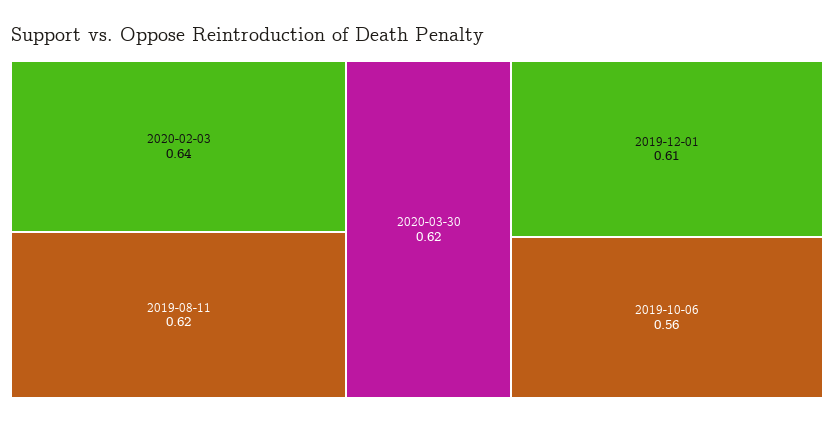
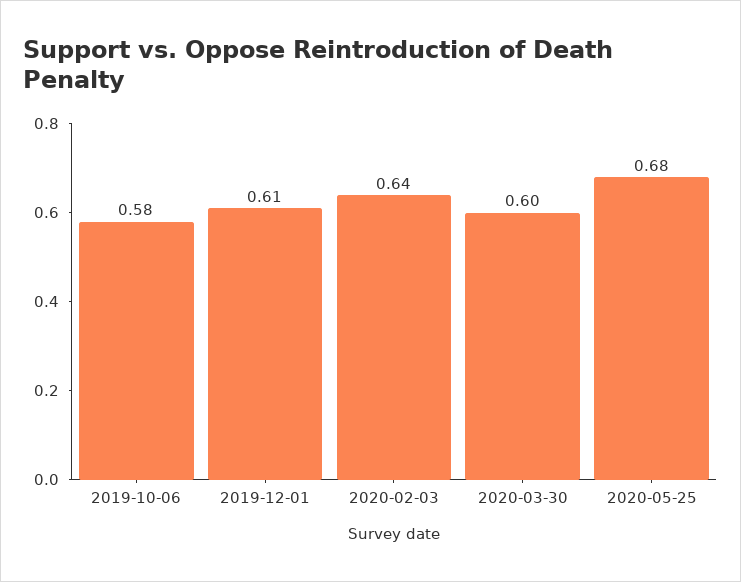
2019-08-11: 0.62 -> none
2020-03-30: 0.62 -> 0.6
2019-10-06: 0.56 -> 0.58
2020-05-25: none -> 0.68

